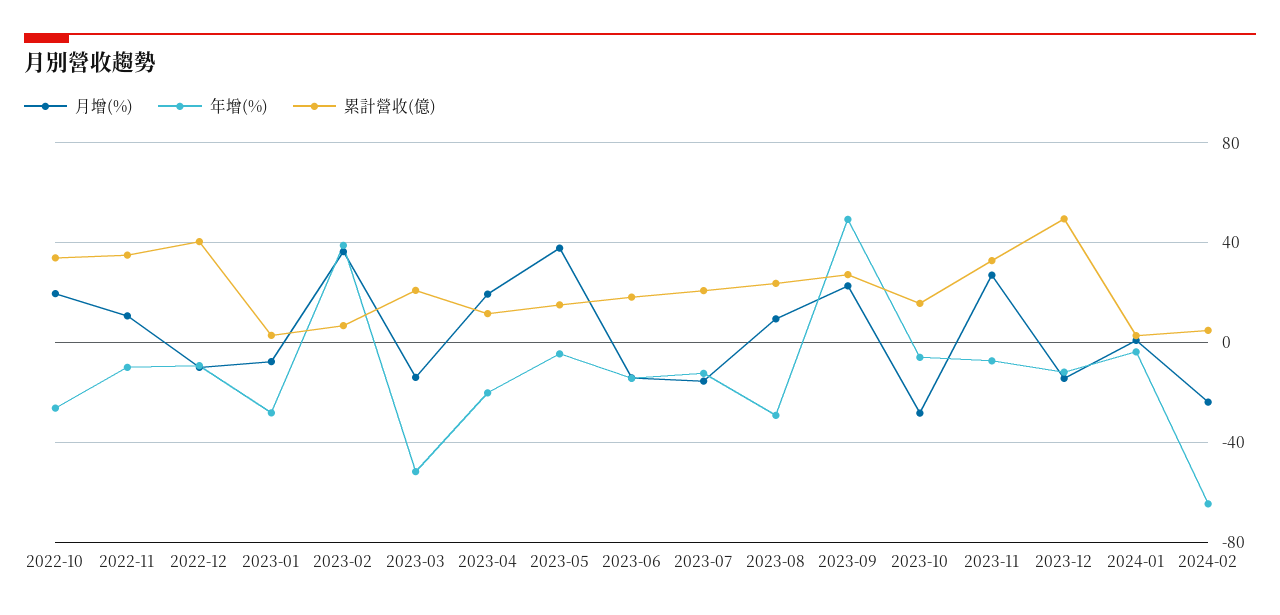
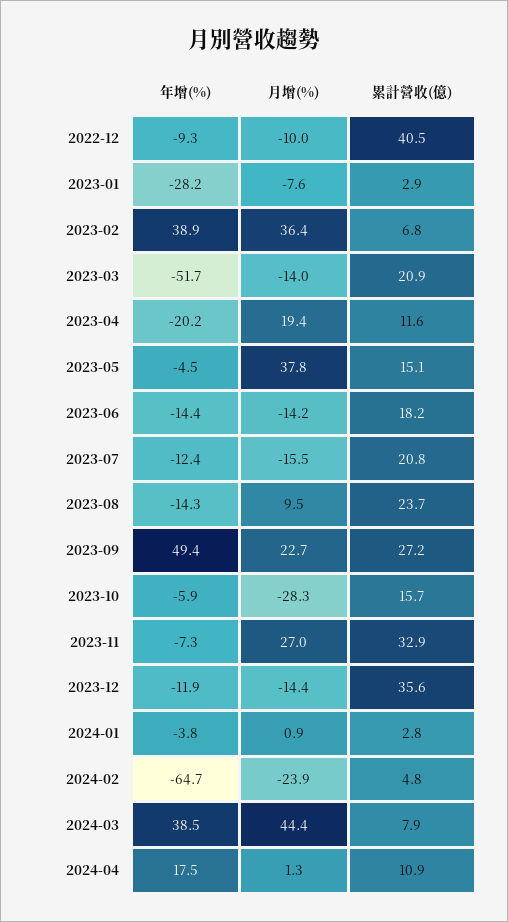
月增(%), 2022-10: 20 -> none
年增(%), 2022-10: -25 -> none
累計營收(億), 2022-10: 35 -> none
月增(%), 2022-11: 10 -> none
年增(%), 2022-11: -10 -> none
累計營收(億), 2022-11: 35 -> none
年增(%), 2023-08: -30 -> -14.3
累計營收(億), 2023-12: 50 -> 35.6
年增(%), 2024-03: none -> 38.5
月增(%), 2024-03: none -> 44.4
累計營收(億), 2024-03: none -> 7.9
年增(%), 2024-04: none -> 17.5
月增(%), 2024-04: none -> 1.3
累計營收(億), 2024-04: none -> 10.9

